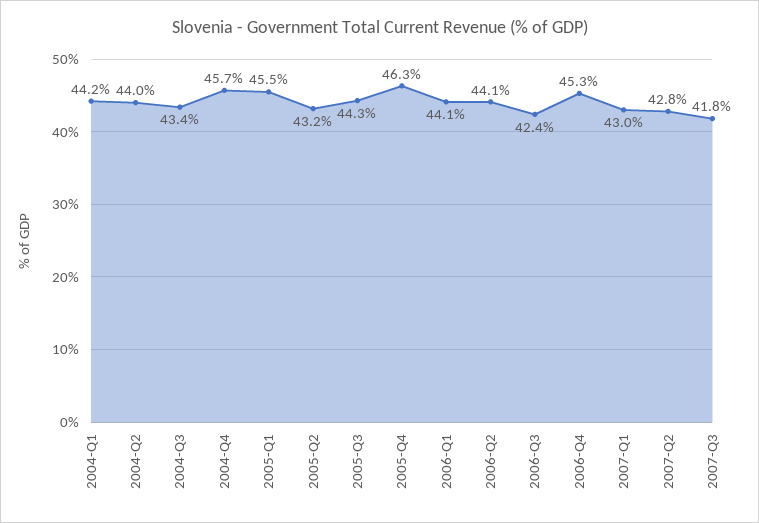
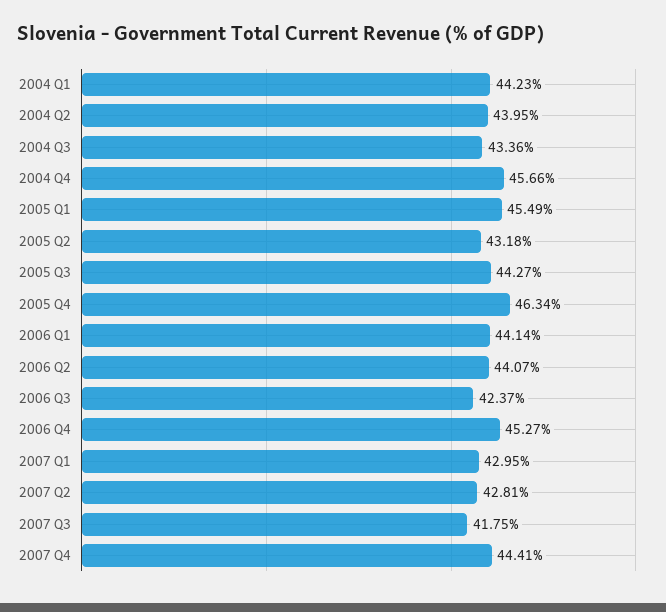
2007 Q4: none -> 44.41

